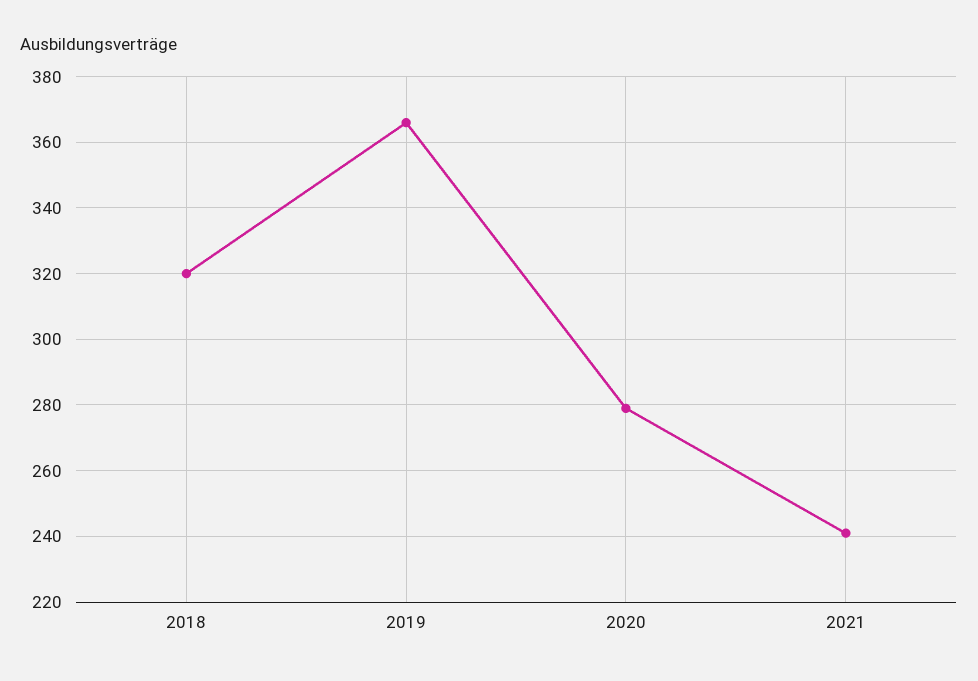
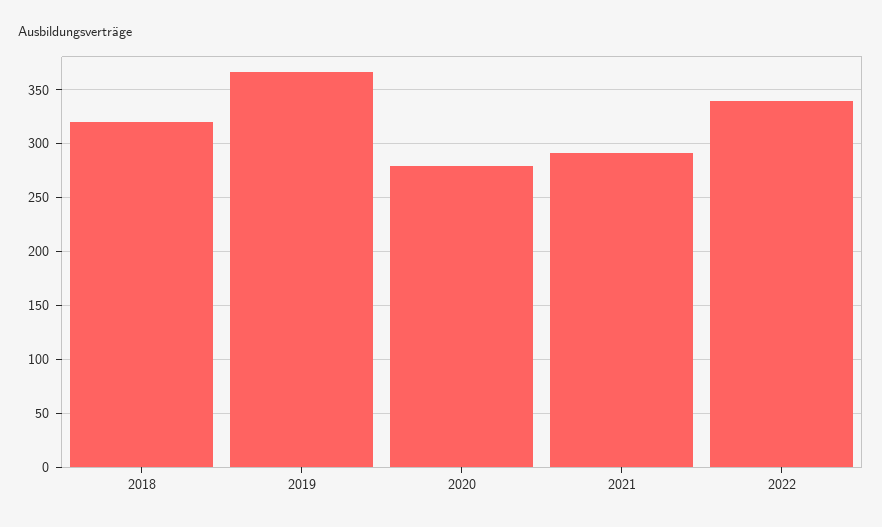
2021: 240 -> 290
2022: none -> 340

